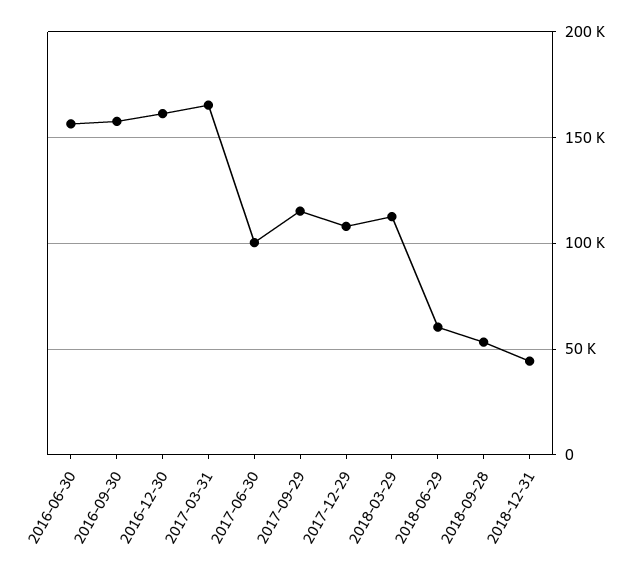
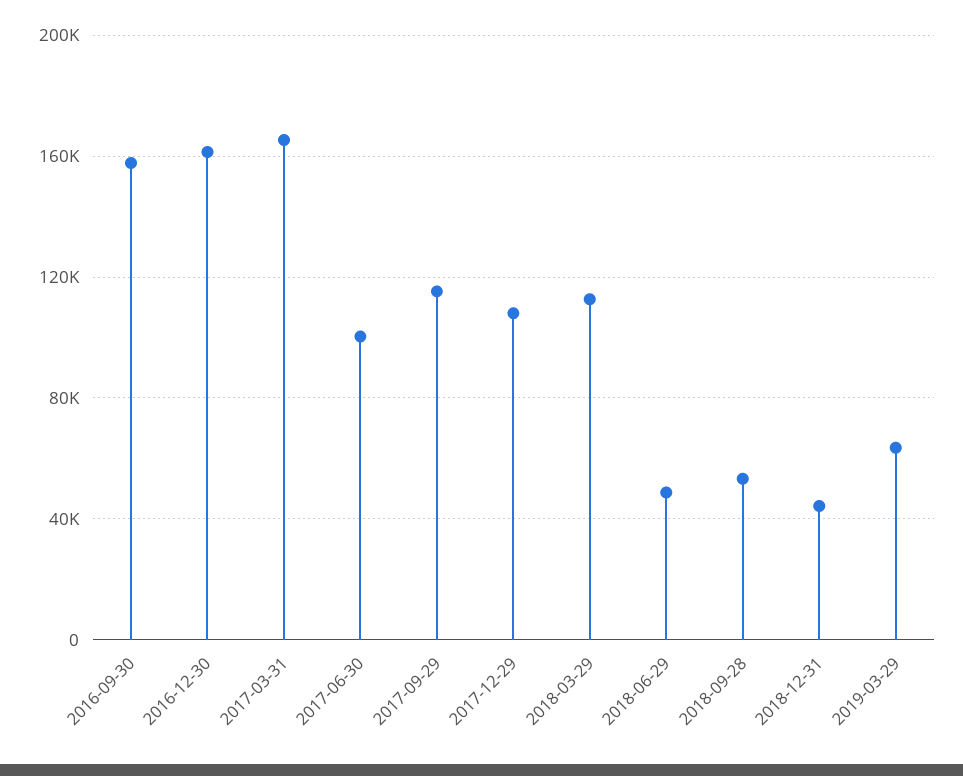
2016-06-30: 155000 -> none
2018-06-29: 60000 -> 50000
2019-03-29: none -> 65000

